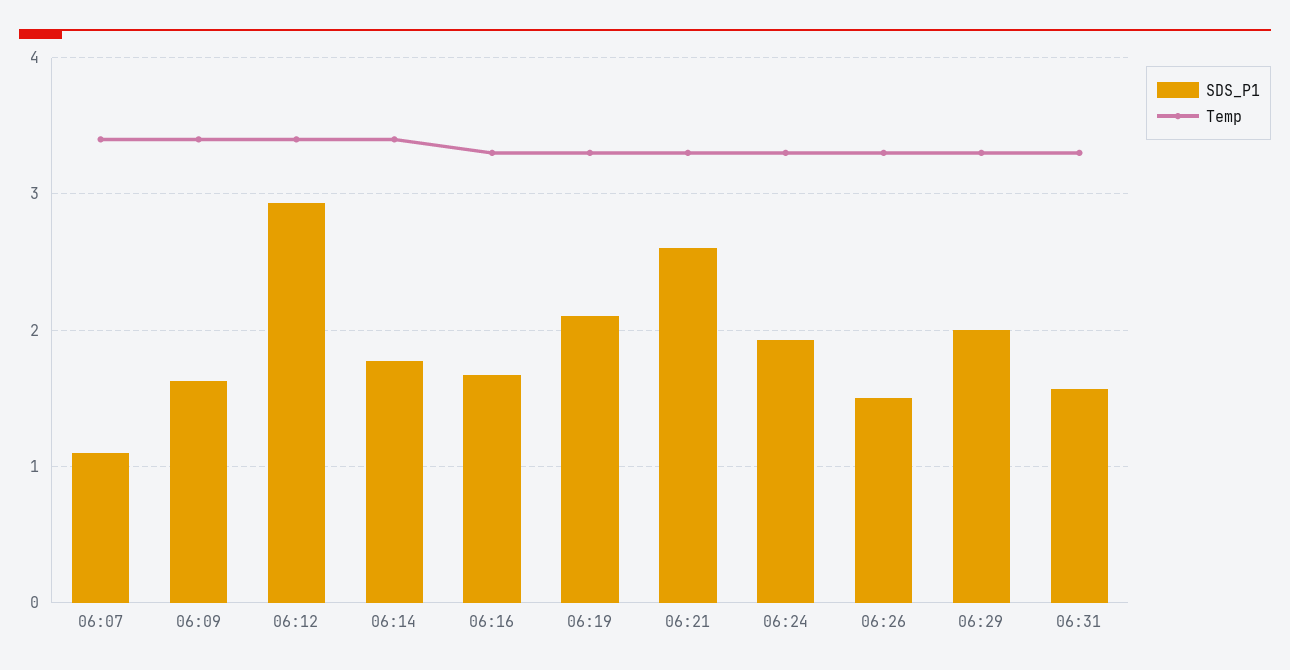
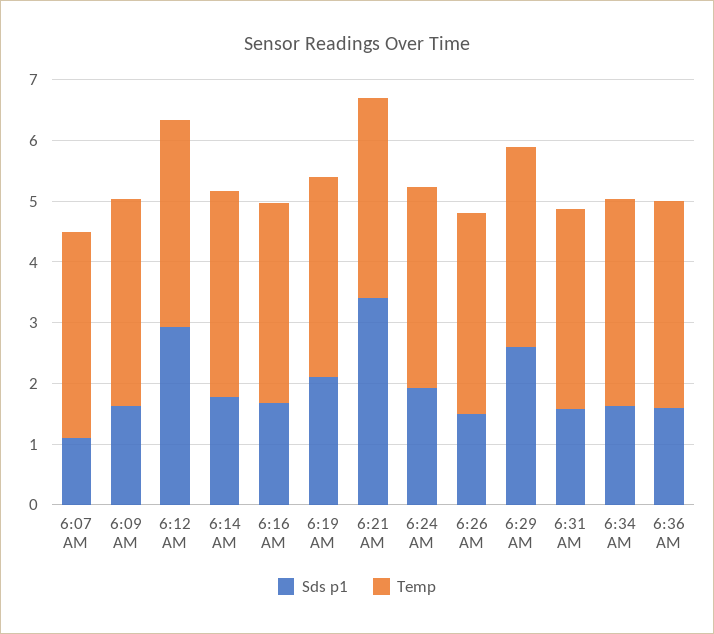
SDS_P1, 06:21: 2.6 -> 3.4
SDS_P1, 06:29: 2 -> 2.6
SDS_P1, 6:34 AM: none -> 1.6
Temp, 6:34 AM: none -> 3.4
SDS_P1, 6:36 AM: none -> 1.6
Temp, 6:36 AM: none -> 3.4

